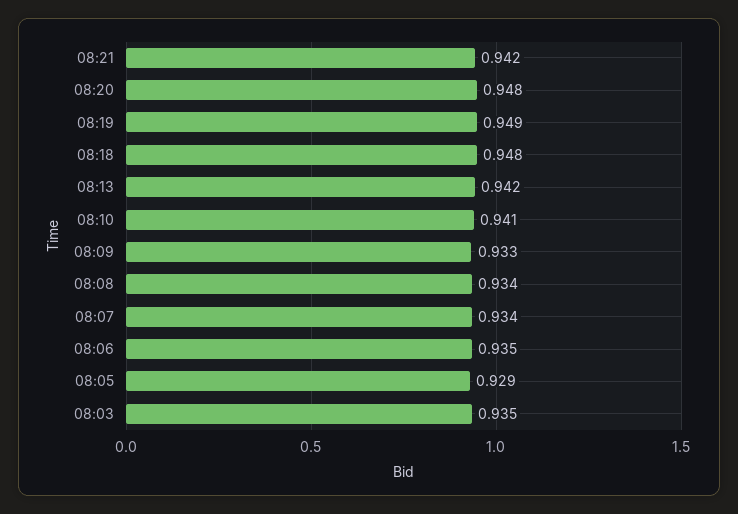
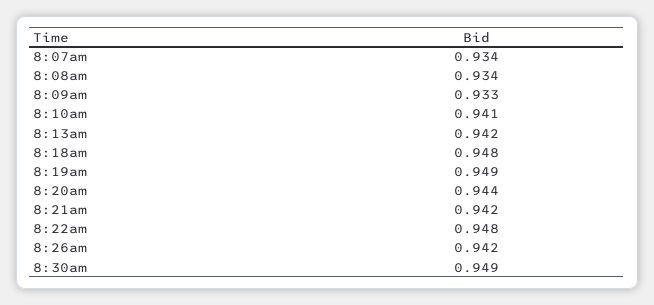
08:20: 0.948 -> 0.944
08:06: 0.935 -> none
08:05: 0.929 -> none
08:03: 0.935 -> none
8:22am: none -> 0.948
8:26am: none -> 0.942
8:30am: none -> 0.949

